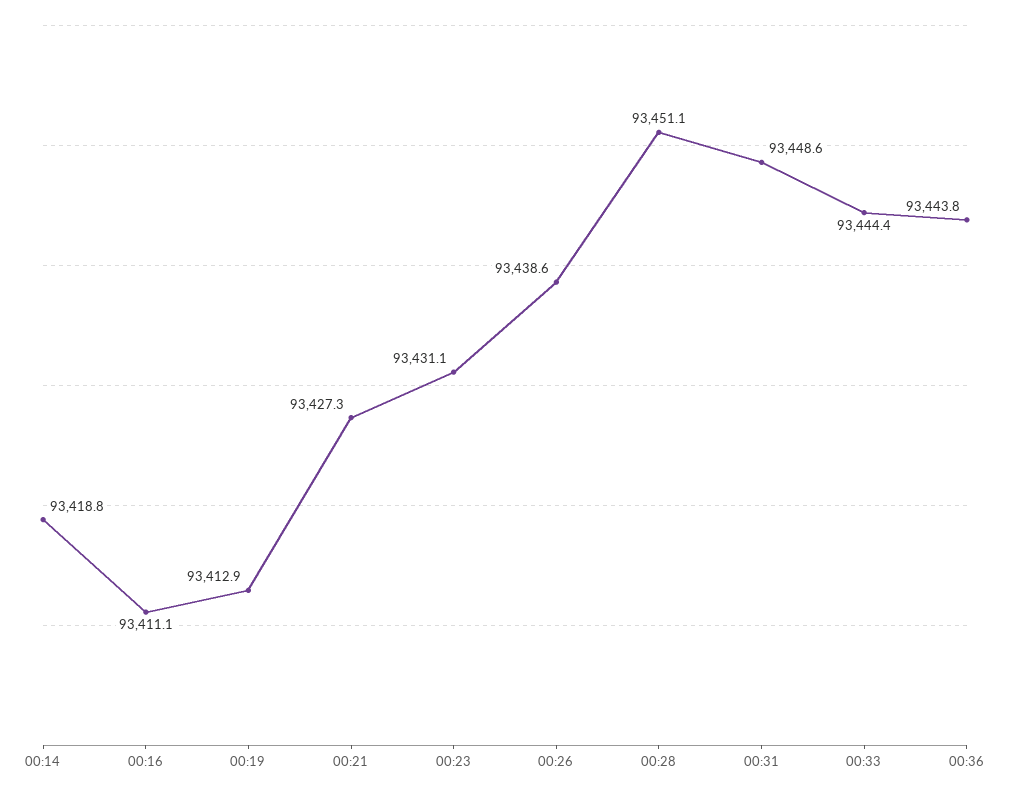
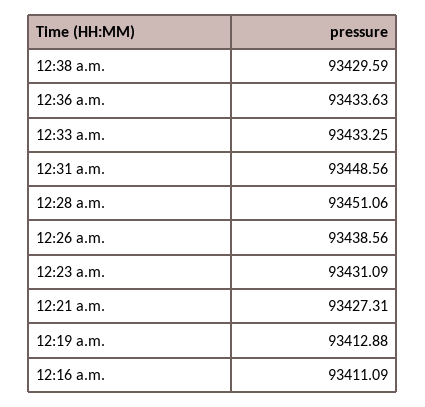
00:14: 93418.8 -> none
00:33: 93444.4 -> 93433.25
00:36: 93443.8 -> 93433.63
12:38 a.m.: none -> 93429.59

